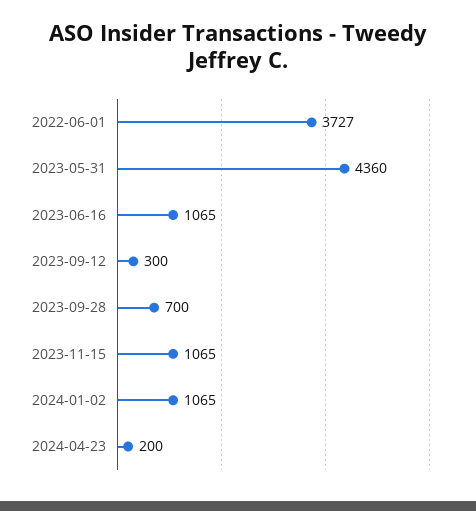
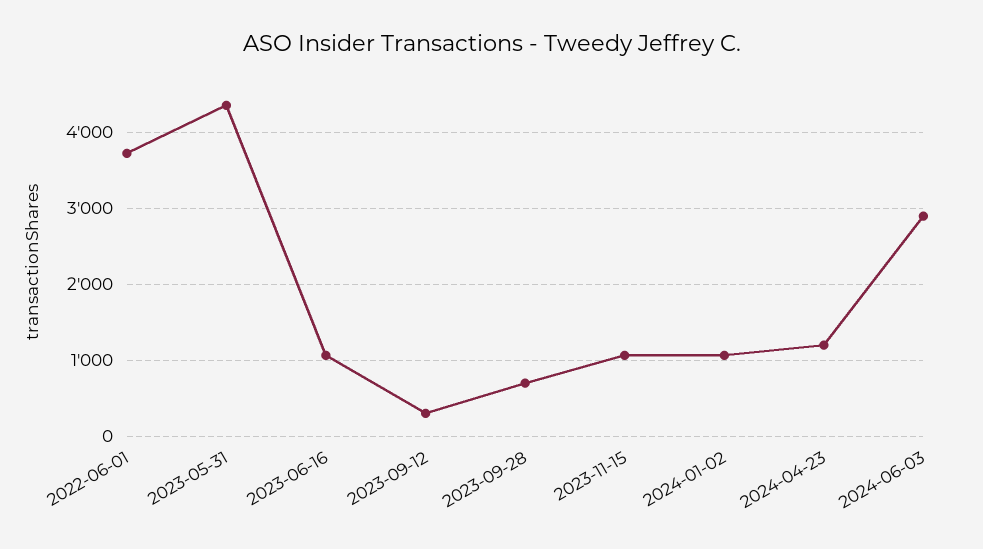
2024-04-23: 200 -> 1200
2024-06-03: none -> 2900

